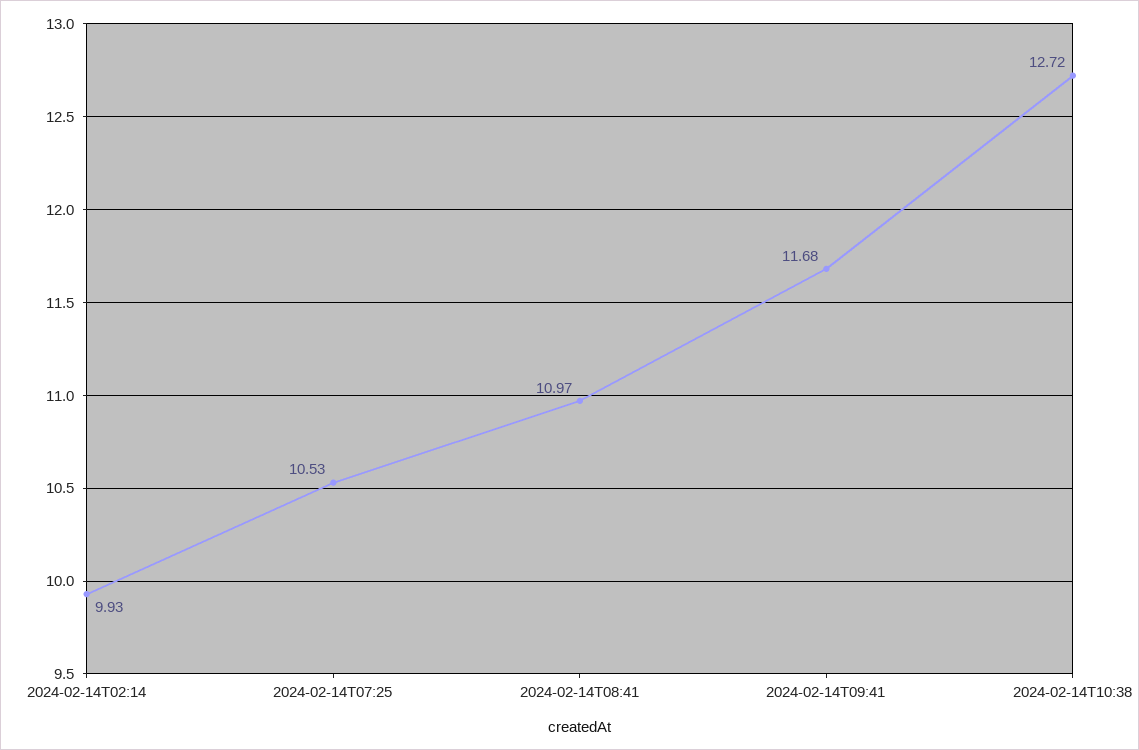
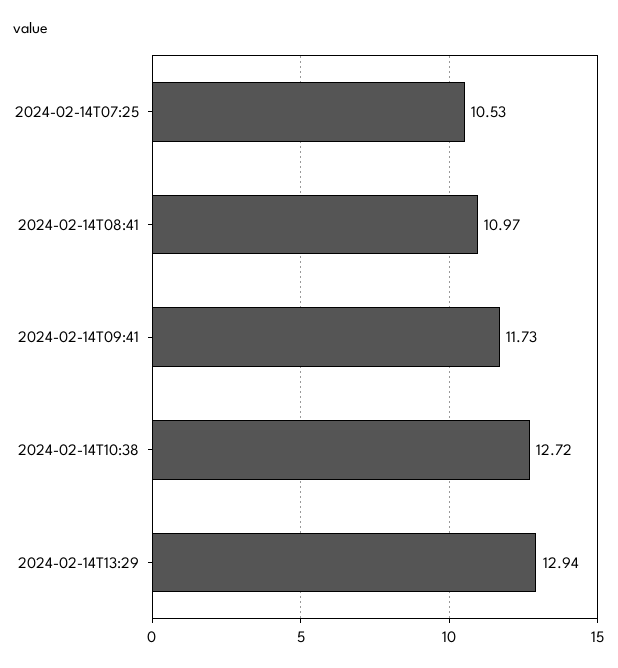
2024-02-14T02:14: 9.93 -> none
2024-02-14T09:41: 11.68 -> 11.73
2024-02-14T13:29: none -> 12.94

